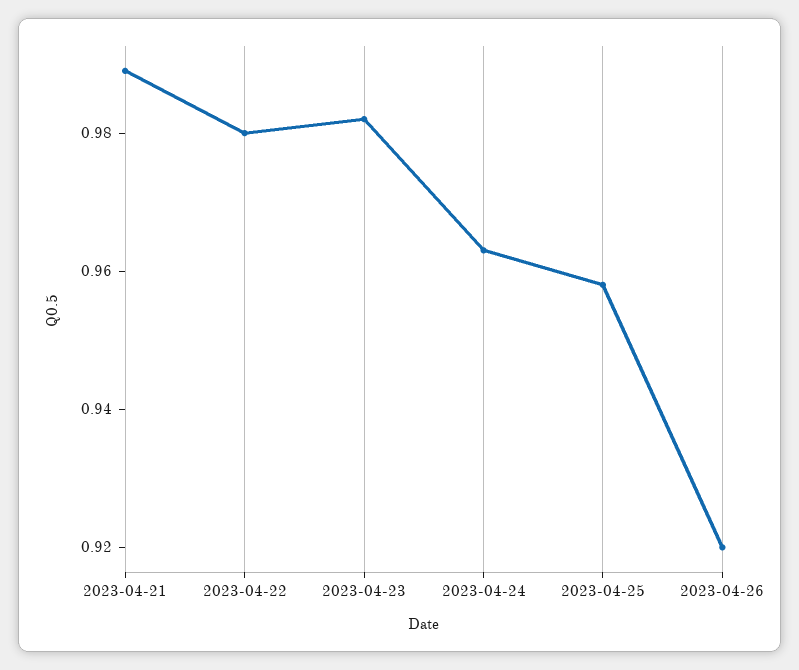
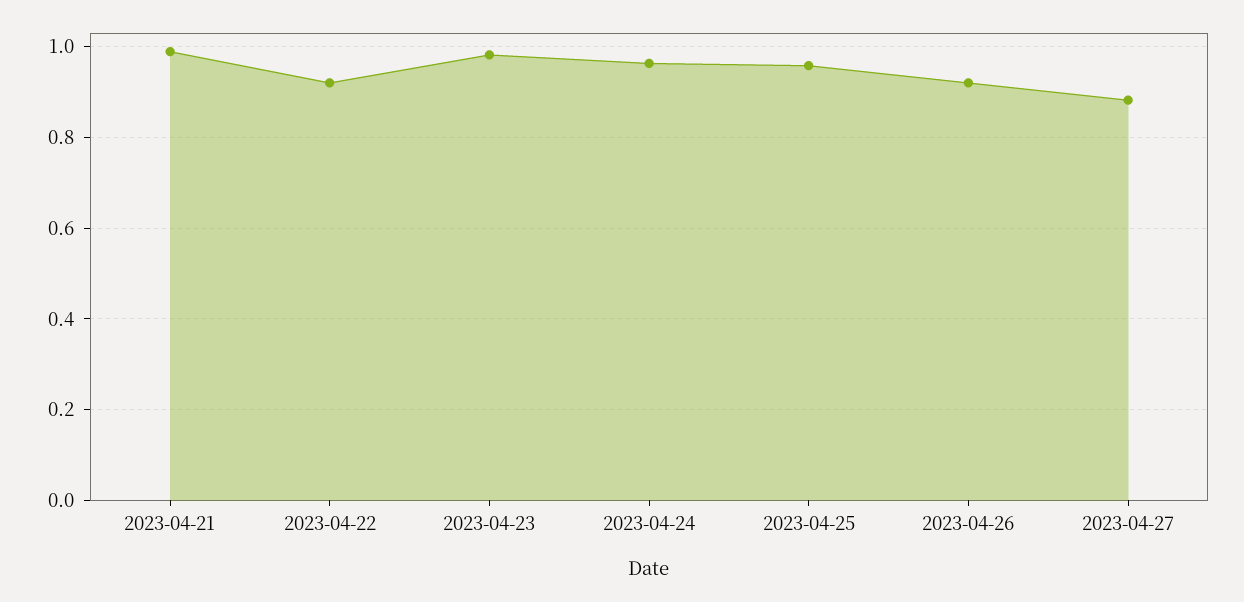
2023-04-22: 0.98 -> 0.92
2023-04-27: none -> 0.88

